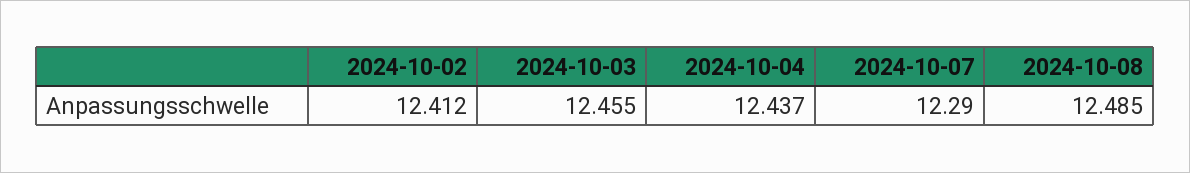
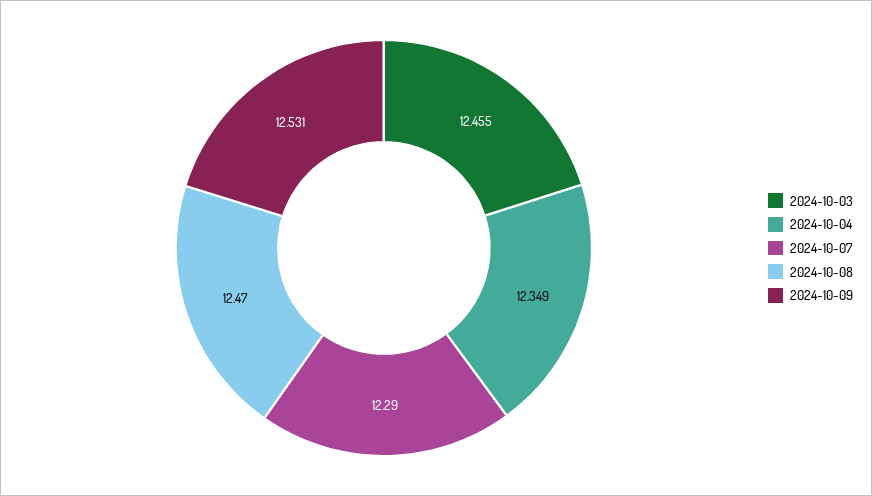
2024-10-02: 12.412 -> none
2024-10-04: 12.437 -> 12.349
2024-10-08: 12.485 -> 12.47
2024-10-09: none -> 12.531

